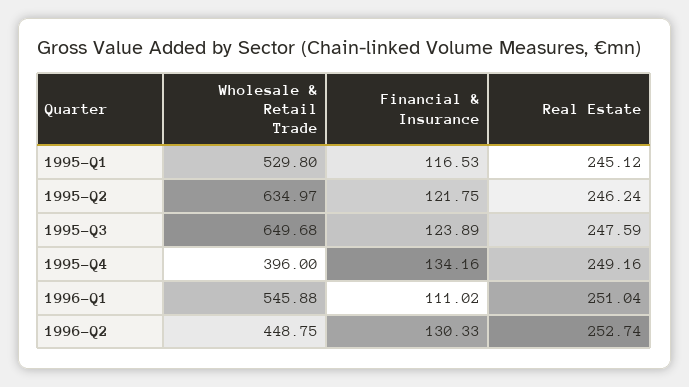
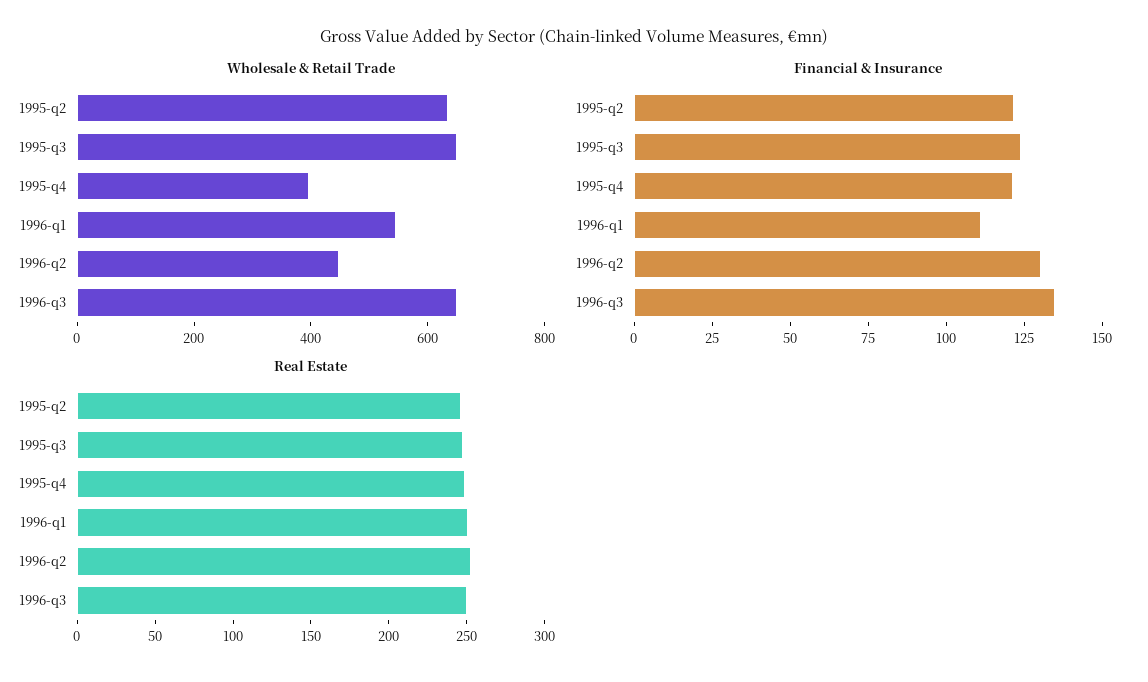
Wholesale & Retail Trade, 1995-Q1: 529.8 -> none
Financial & Insurance, 1995-Q1: 116.53 -> none
Real Estate, 1995-Q1: 245.12 -> none
Financial & Insurance, 1995-Q4: 134.16 -> 120
Wholesale & Retail Trade, 1996-q3: none -> 650
Financial & Insurance, 1996-q3: none -> 135
Real Estate, 1996-q3: none -> 250

